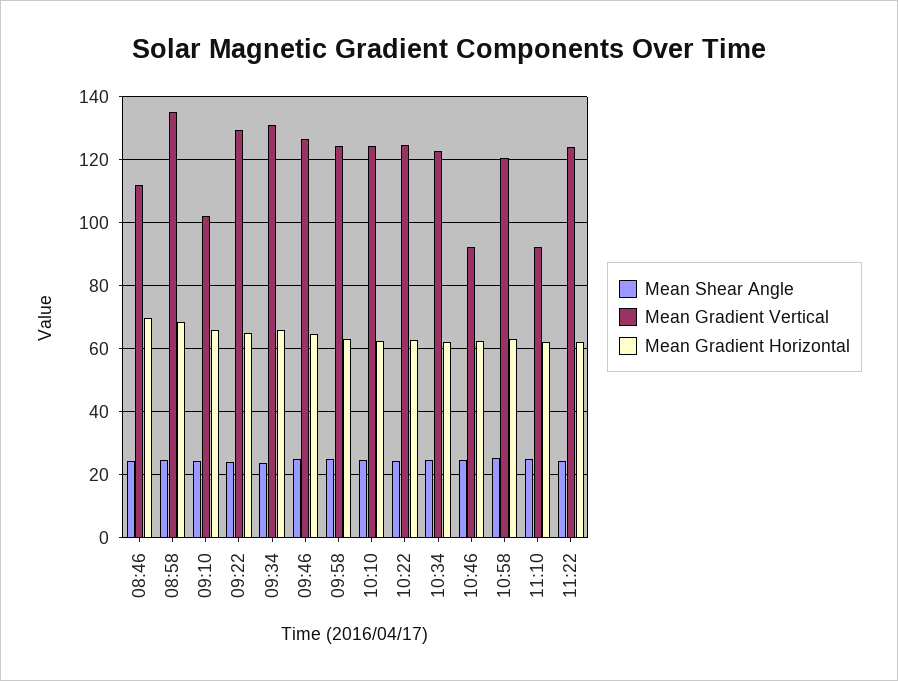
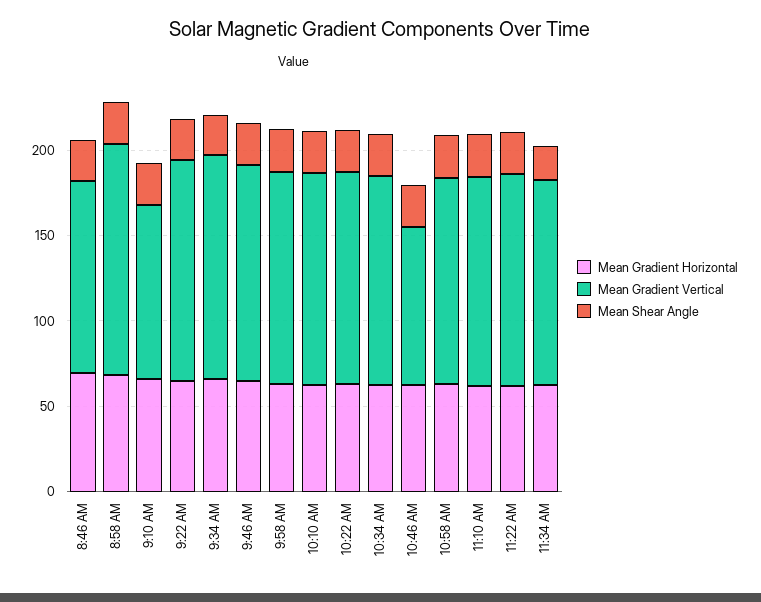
Mean Gradient Vertical, 11:10: 92 -> 120
Mean Gradient Horizontal, 11:34 AM: none -> 60
Mean Gradient Vertical, 11:34 AM: none -> 120
Mean Shear Angle, 11:34 AM: none -> 20

